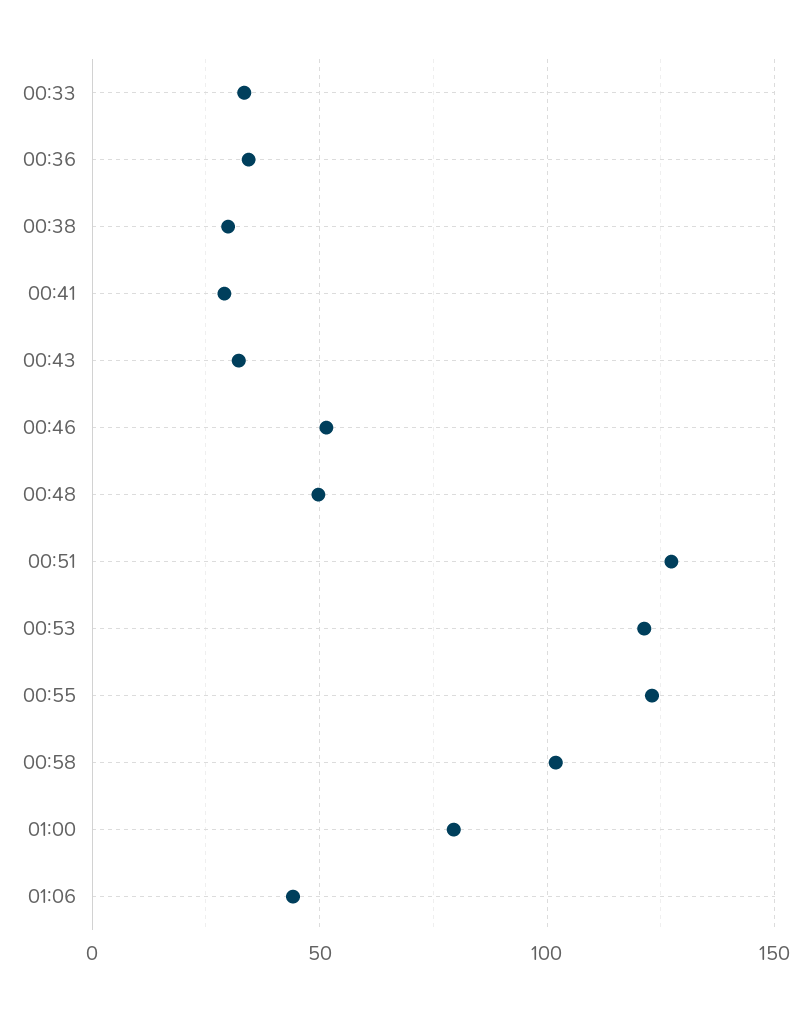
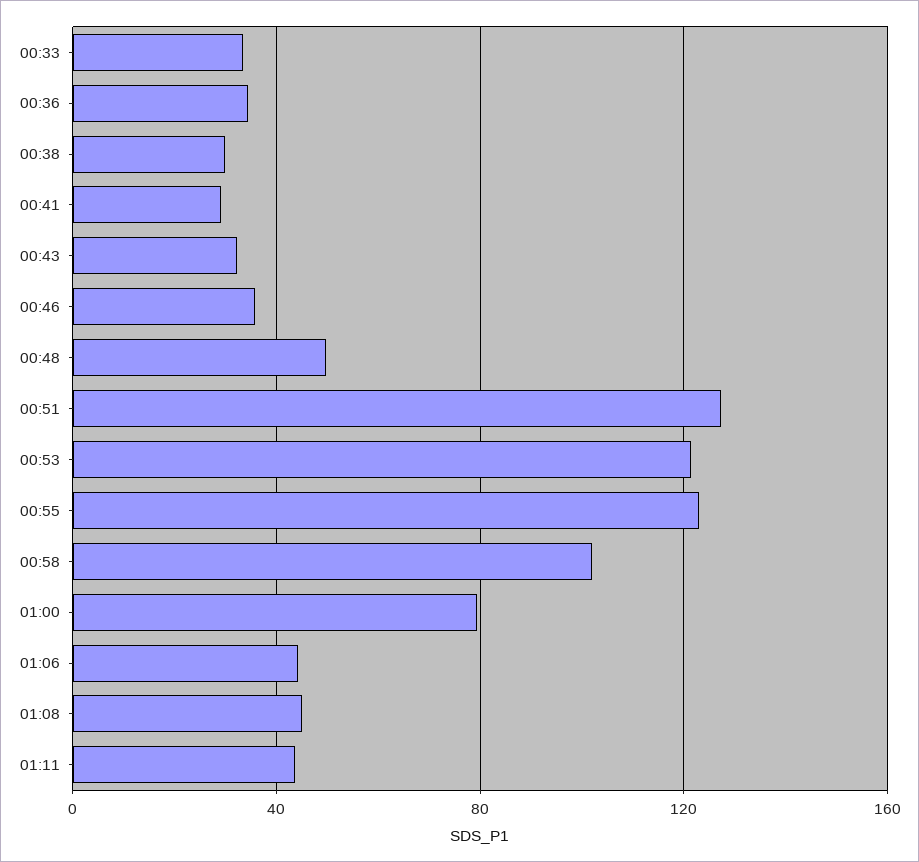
00:46: 50 -> 35
01:08: none -> 45
01:11: none -> 45

